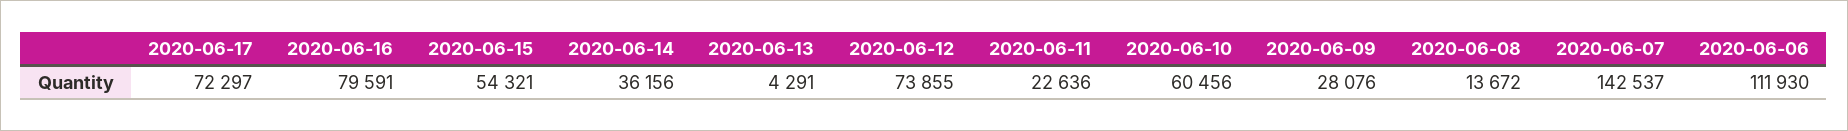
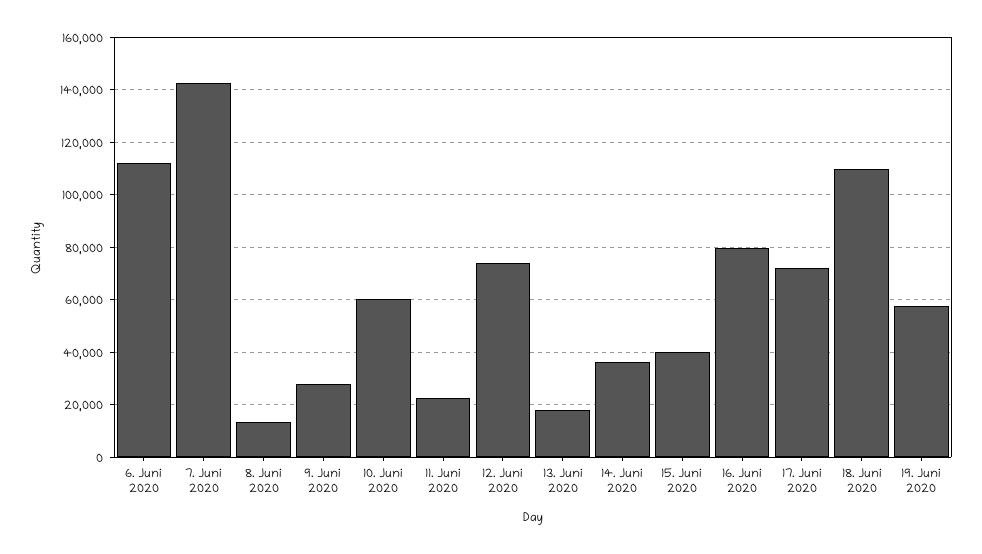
2020-06-15: 54321 -> 40000
2020-06-13: 4291 -> 17500
18. Juni 2020: none -> 110000
19. Juni 2020: none -> 57500

